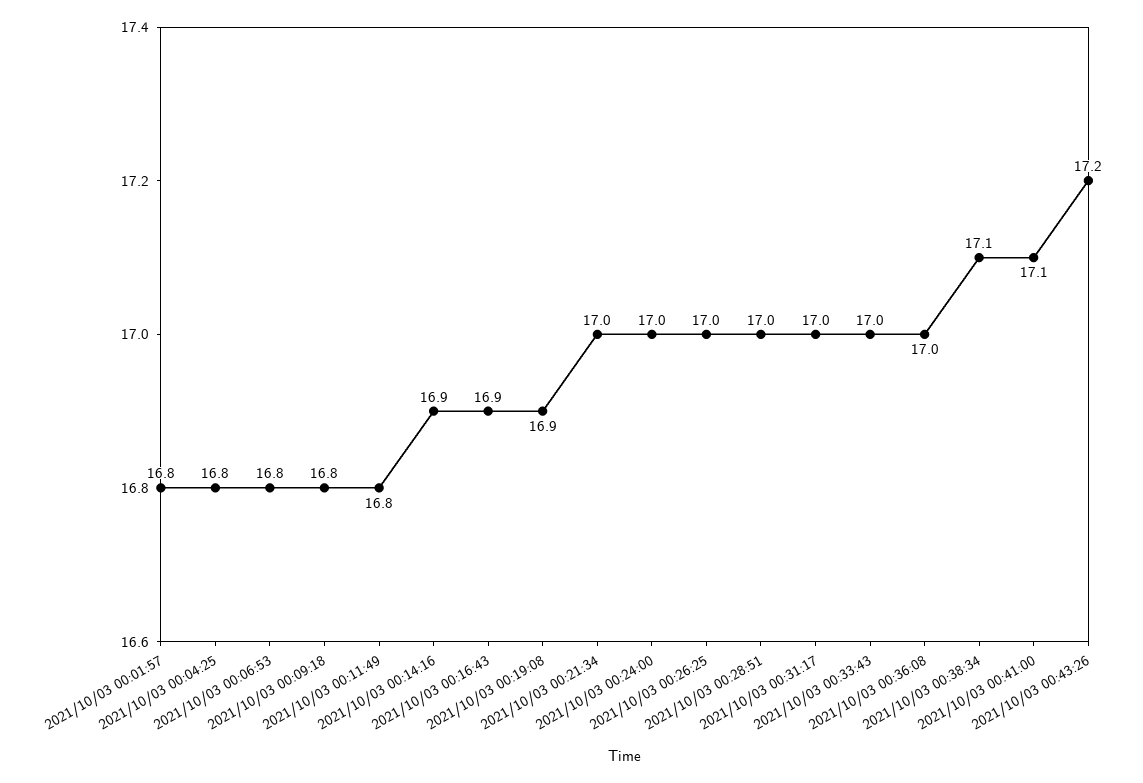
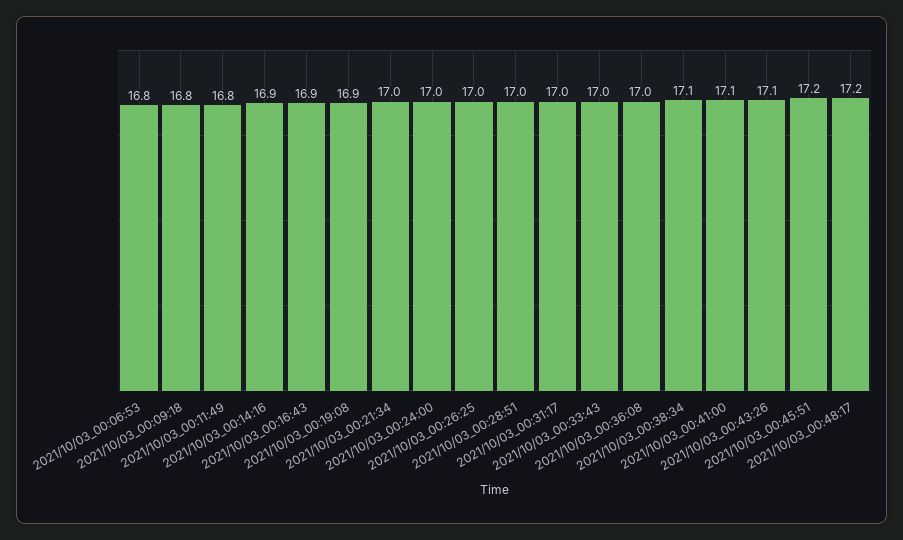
2021/10/03 00:01:57: 16.8 -> none
2021/10/03 00:04:25: 16.8 -> none
2021/10/03 00:43:26: 17.2 -> 17.1
2021/10/03_00:45:51: none -> 17.2
2021/10/03_00:48:17: none -> 17.2

